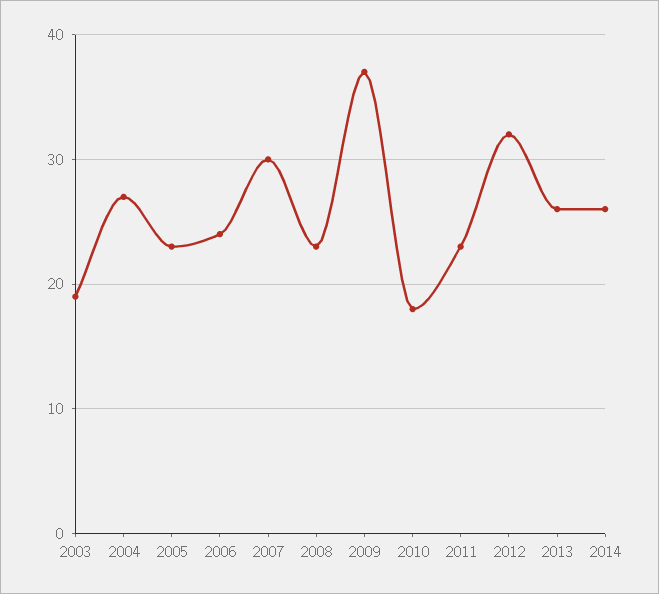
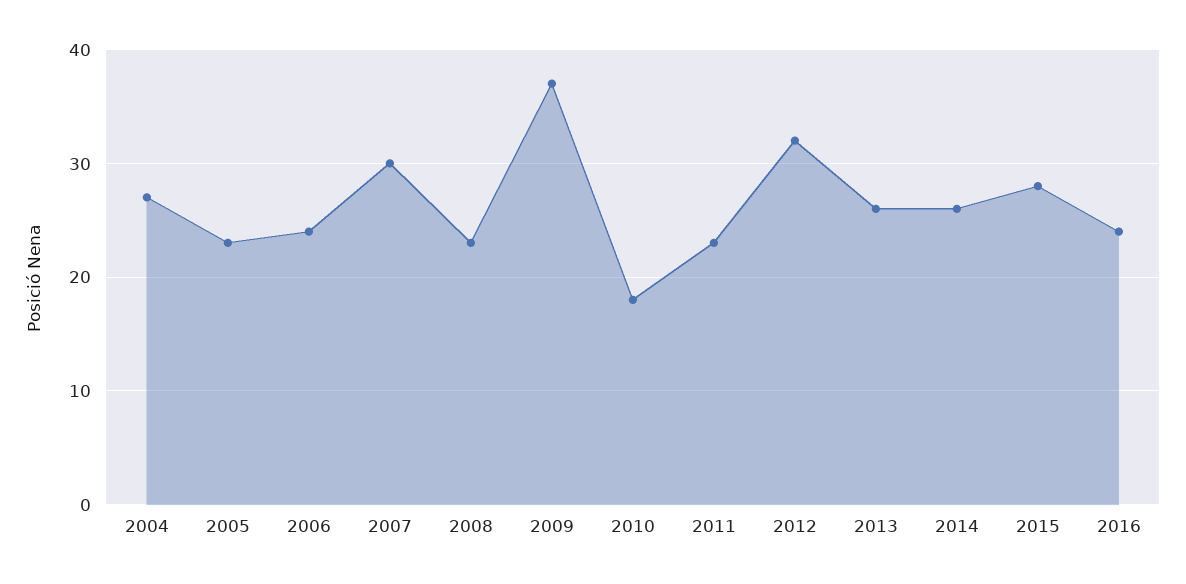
2003: 19 -> none
2015: none -> 28
2016: none -> 24

